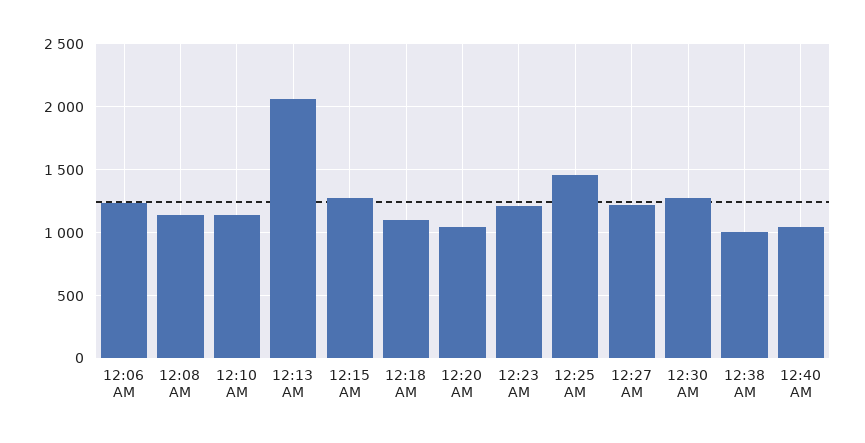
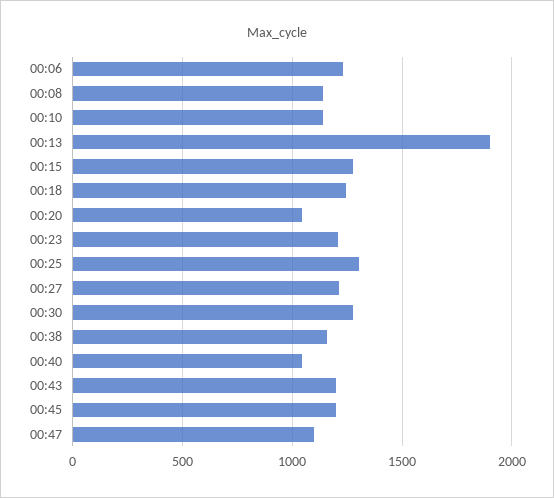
12:13 AM: 2050 -> 1900
12:18 AM: 1100 -> 1250
12:25 AM: 1450 -> 1300
12:38 AM: 1000 -> 1150
00:43: none -> 1200
00:45: none -> 1200
00:47: none -> 1100

